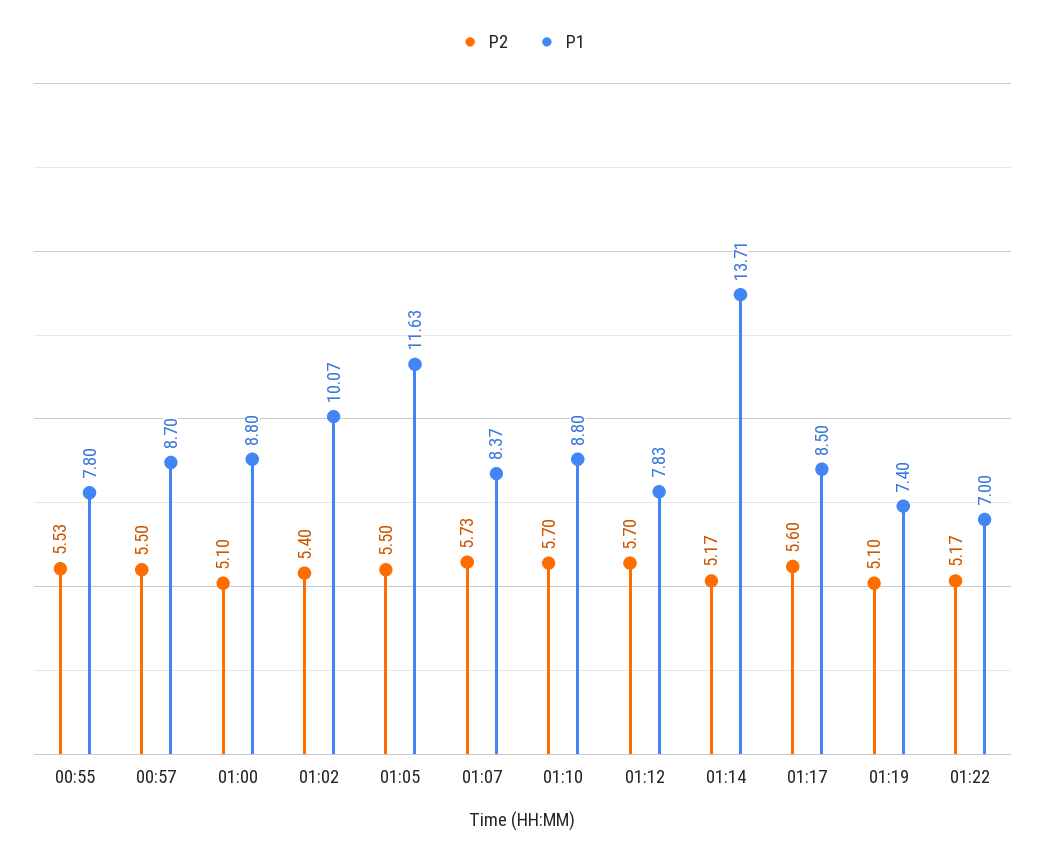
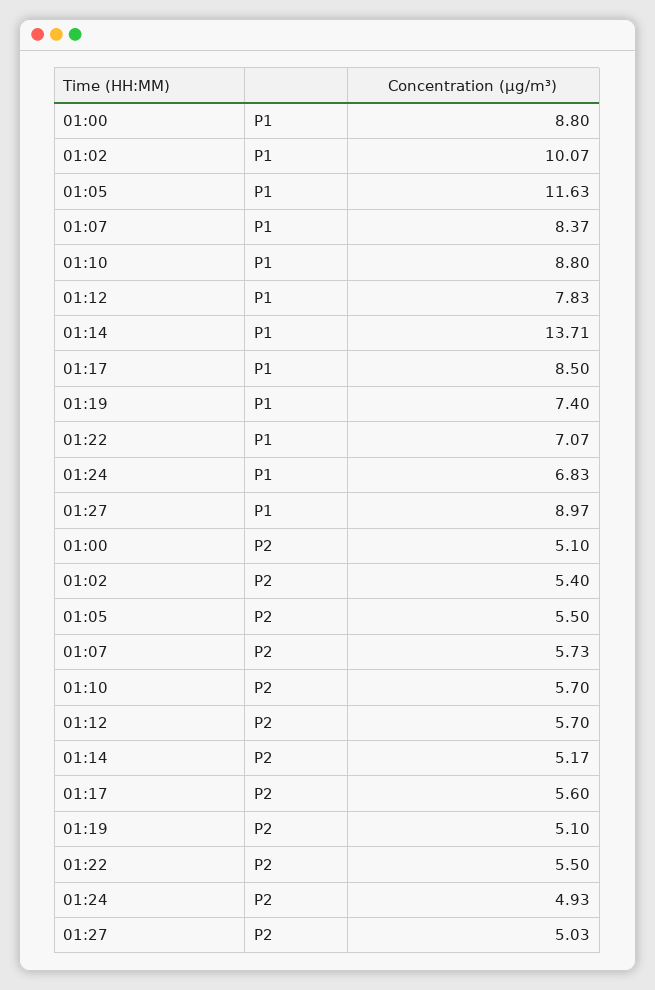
P2, 00:55: 5.53 -> none
P1, 00:55: 7.8 -> none
P2, 00:57: 5.5 -> none
P1, 00:57: 8.7 -> none
P2, 01:22: 5.17 -> 5.5
P1, 01:22: 7 -> 7.07
P1, 01:24: none -> 6.83
P1, 01:27: none -> 8.97
P2, 01:24: none -> 4.93
P2, 01:27: none -> 5.03

